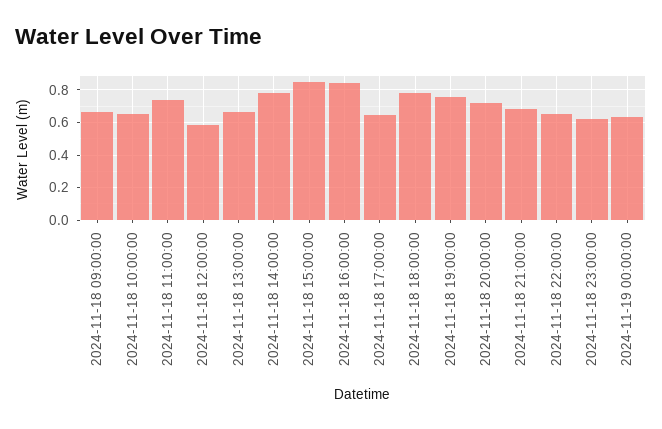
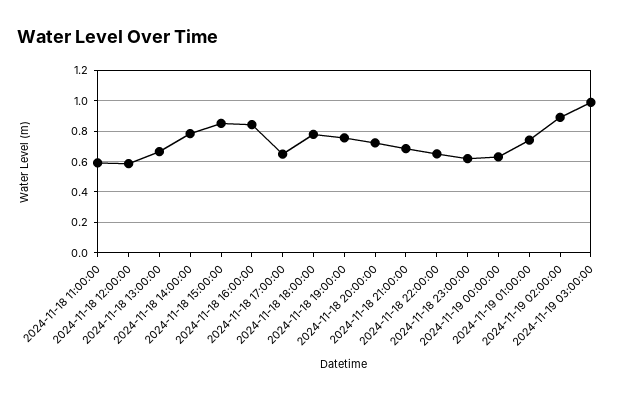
2024-11-18 09:00:00: 0.65 -> none
2024-11-18 10:00:00: 0.65 -> none
2024-11-18 11:00:00: 0.75 -> 0.6
2024-11-19 01:00:00: none -> 0.75
2024-11-19 02:00:00: none -> 0.9
2024-11-19 03:00:00: none -> 1

